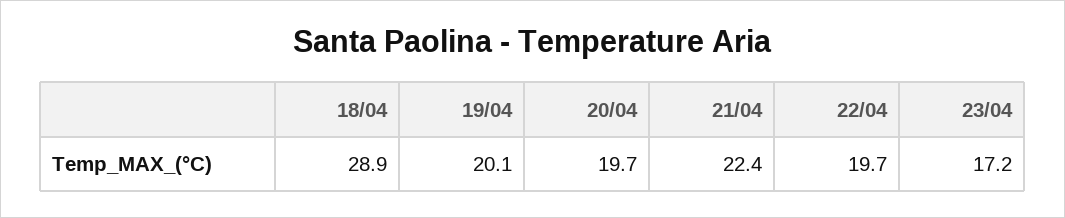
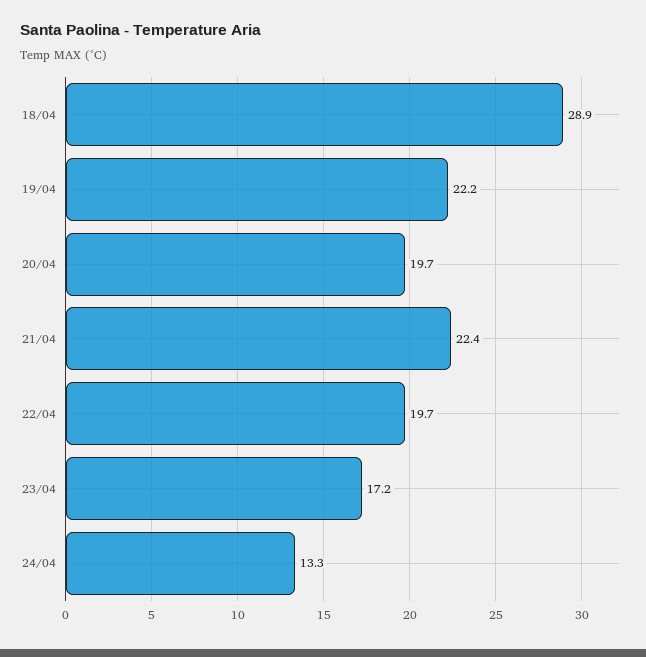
19/04: 20.1 -> 22.2
24/04: none -> 13.3

